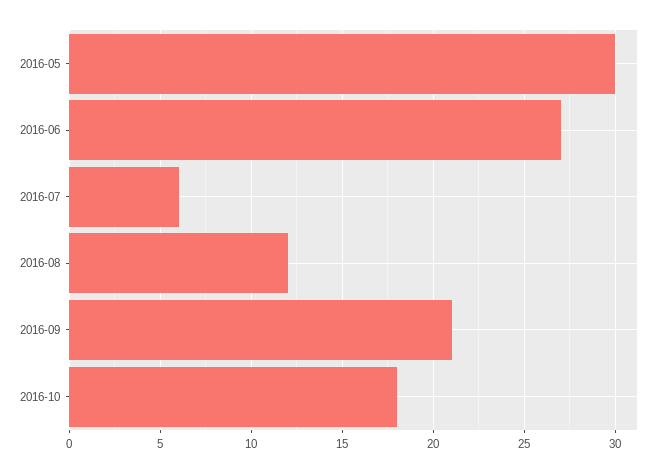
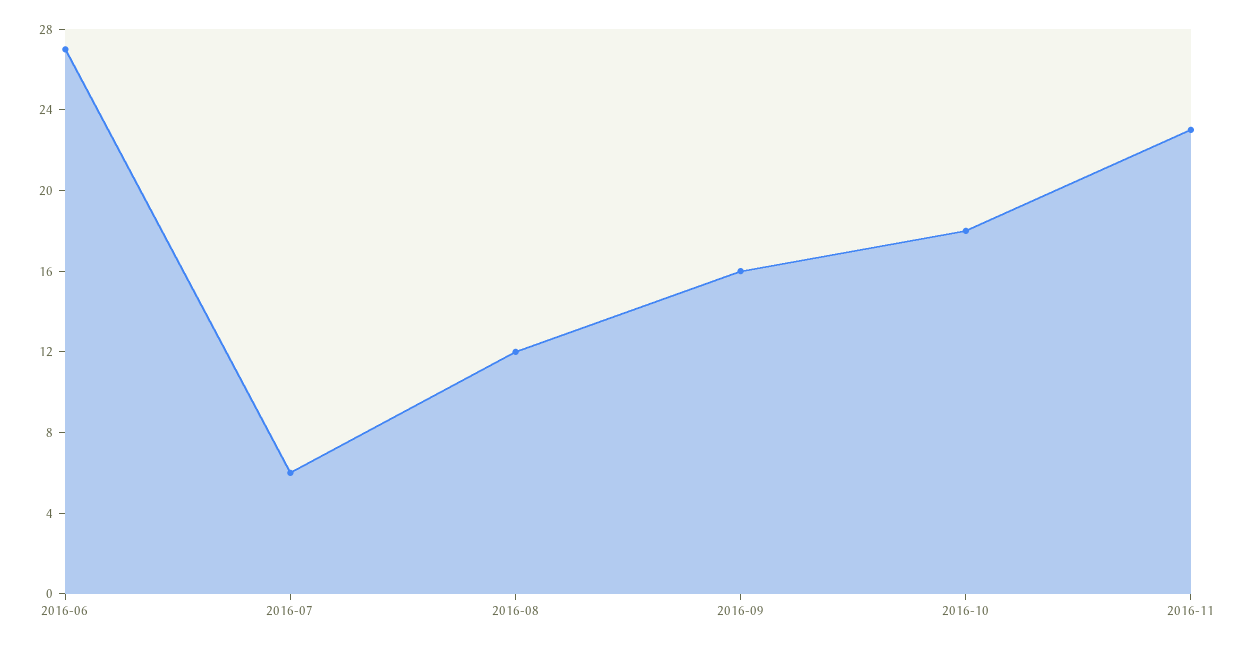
2016-05: 30 -> none
2016-09: 21 -> 16
2016-11: none -> 23

